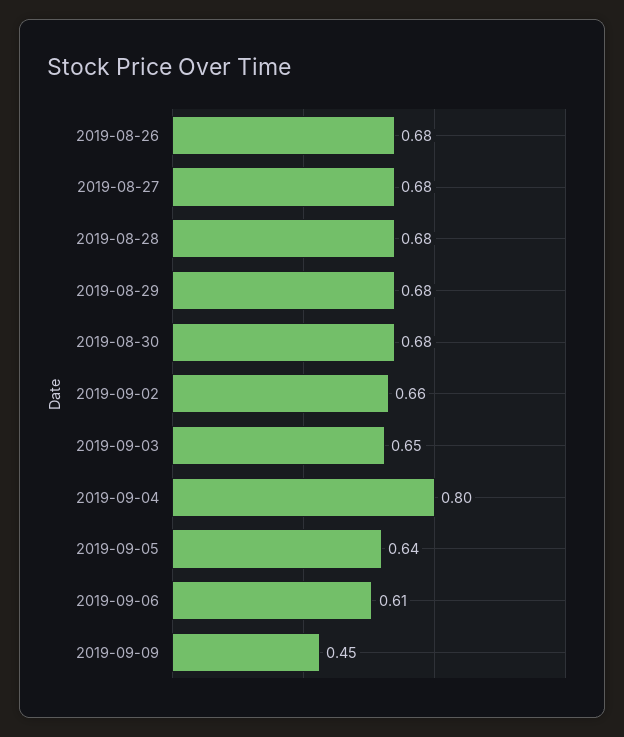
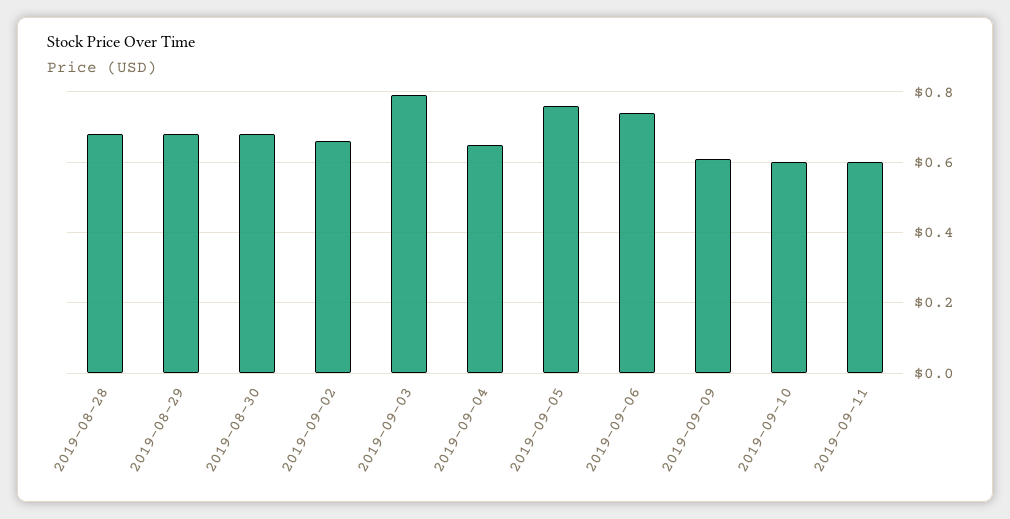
2019-08-26: 0.68 -> none
2019-08-27: 0.68 -> none
2019-09-03: 0.65 -> 0.8
2019-09-04: 0.8 -> 0.65
2019-09-05: 0.64 -> 0.75
2019-09-06: 0.61 -> 0.75
2019-09-09: 0.45 -> 0.6
2019-09-10: none -> 0.6
2019-09-11: none -> 0.6

